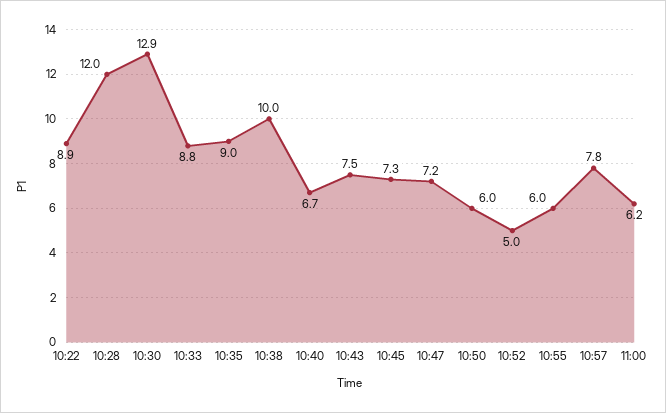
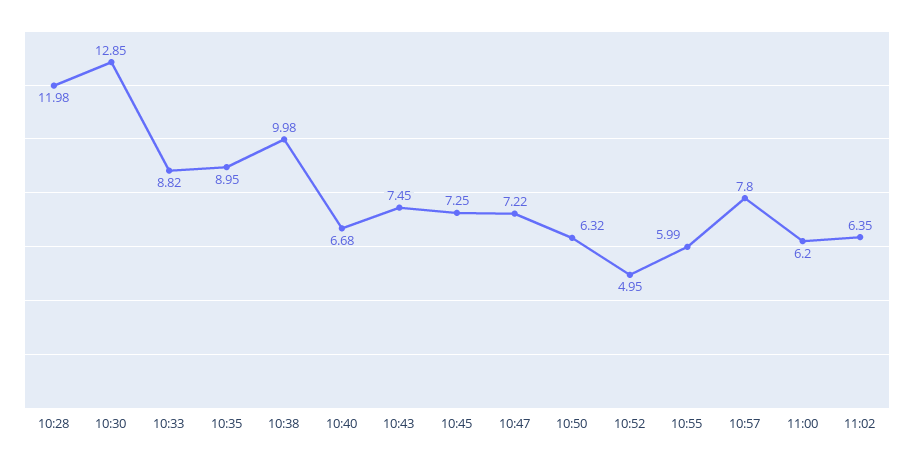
10:22: 8.9 -> none
10:50: 6 -> 6.32
11:02: none -> 6.35

